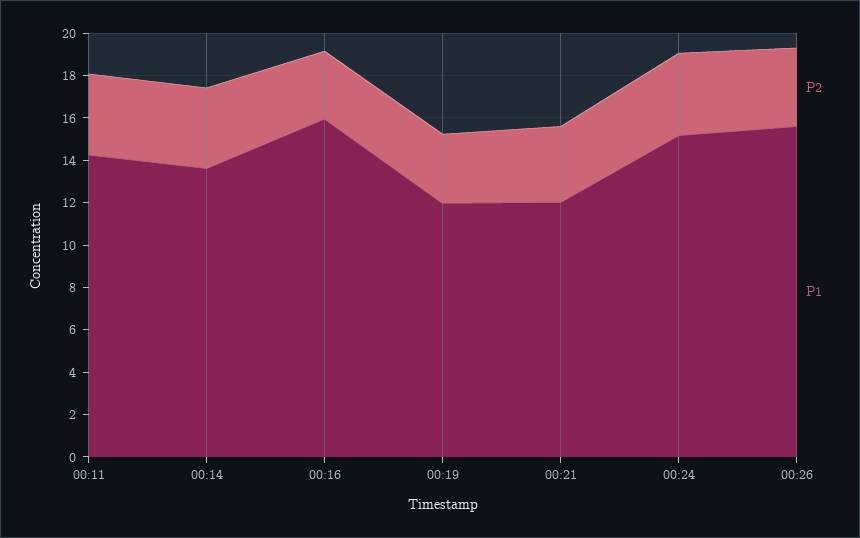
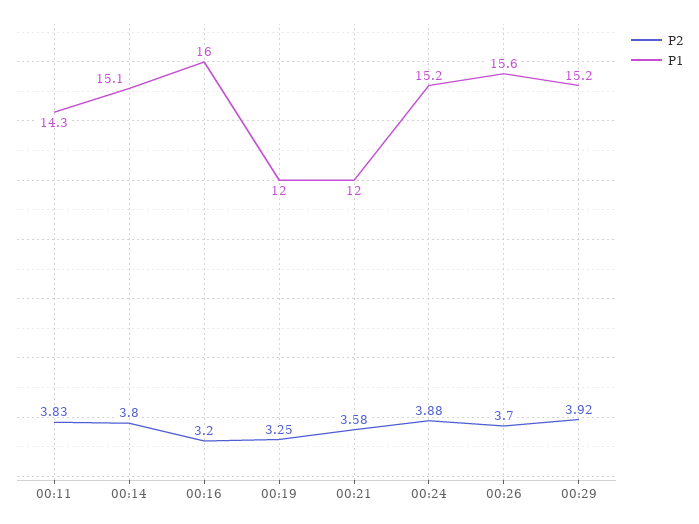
P1, 00:14: 13.5 -> 15.1
P2, 00:29: none -> 3.92
P1, 00:29: none -> 15.2

